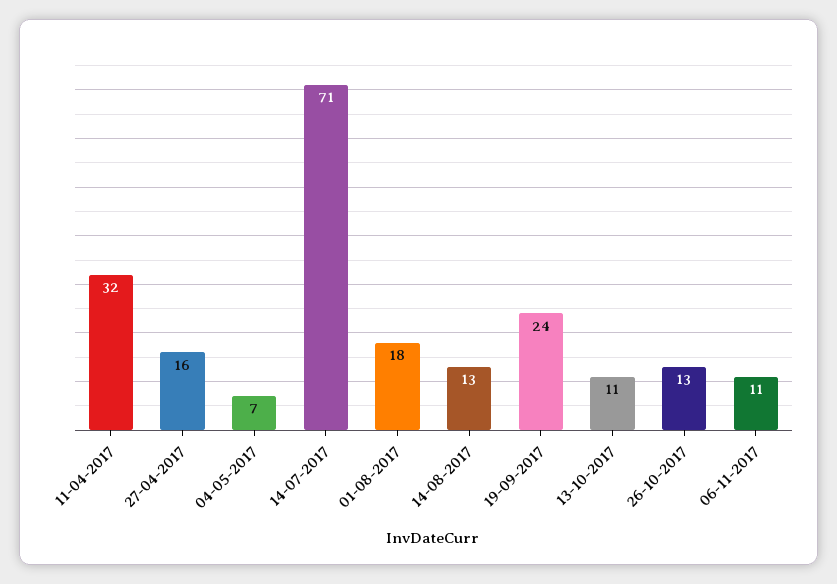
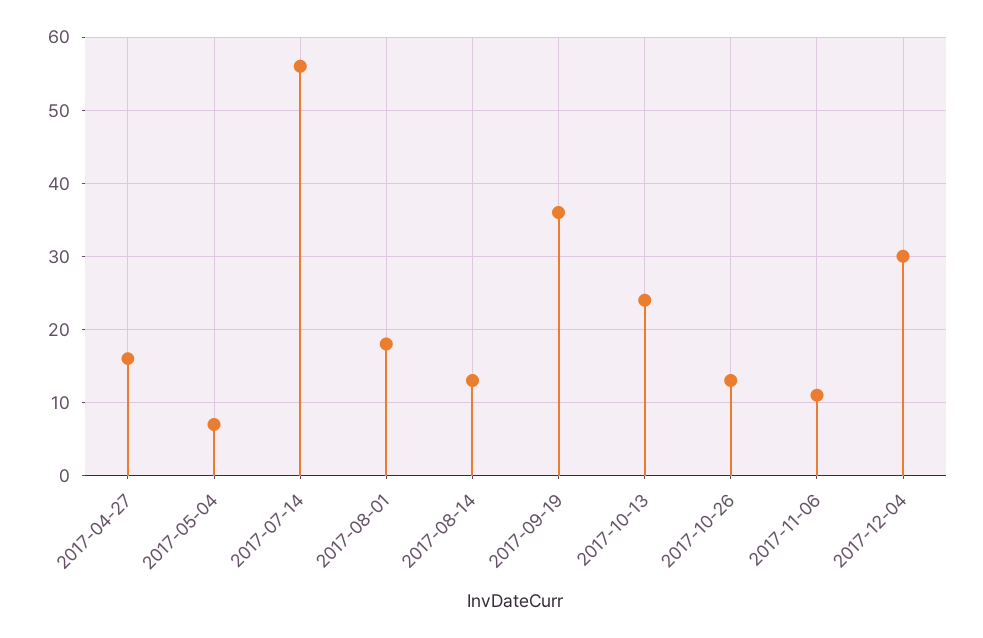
11-04-2017: 32 -> none
14-07-2017: 71 -> 56
19-09-2017: 24 -> 36
13-10-2017: 11 -> 24
2017-12-04: none -> 30

